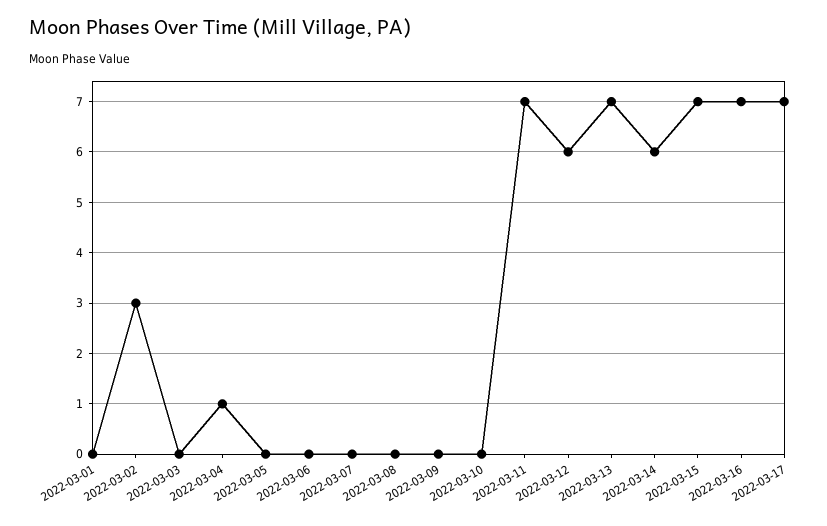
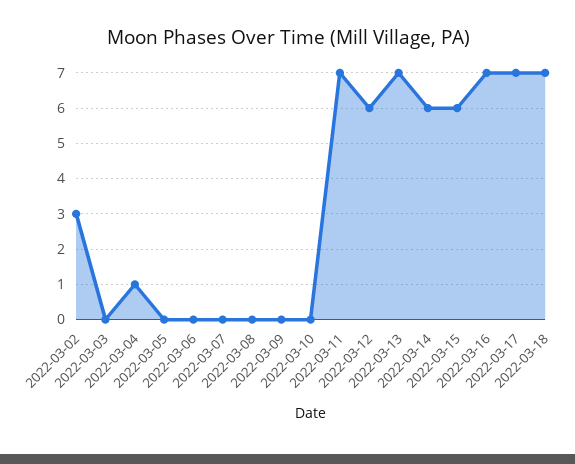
2022-03-01: 0 -> none
2022-03-15: 7 -> 6
2022-03-18: none -> 7

